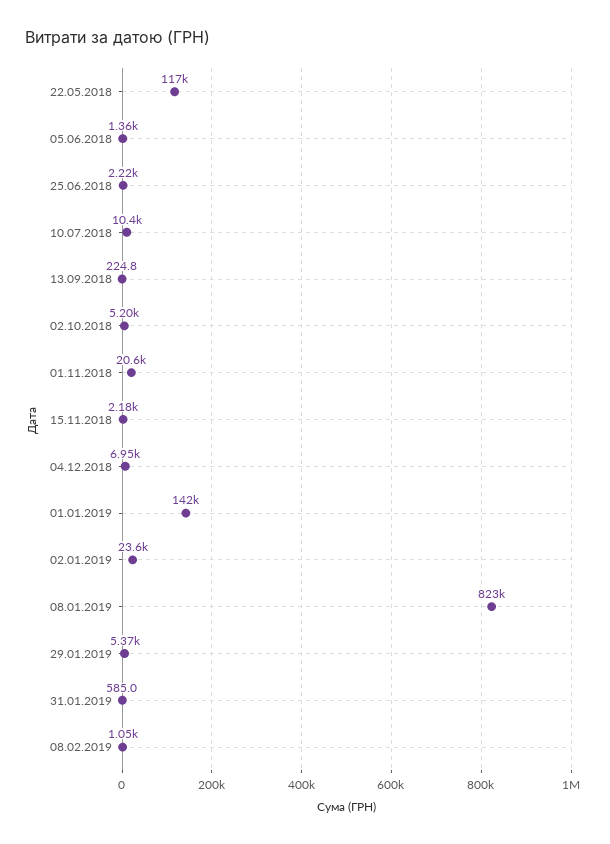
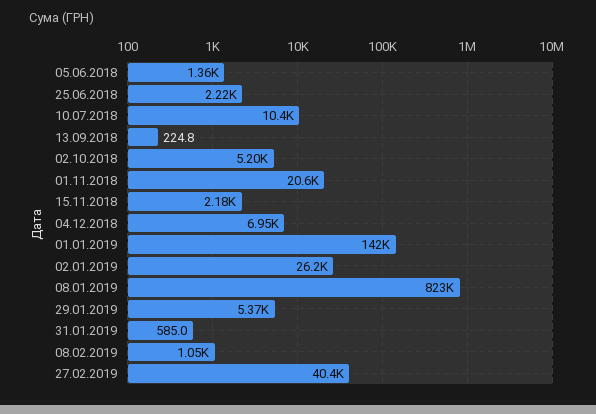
22.05.2018: 117000 -> none
02.01.2019: 23600 -> 26200
27.02.2019: none -> 40400

